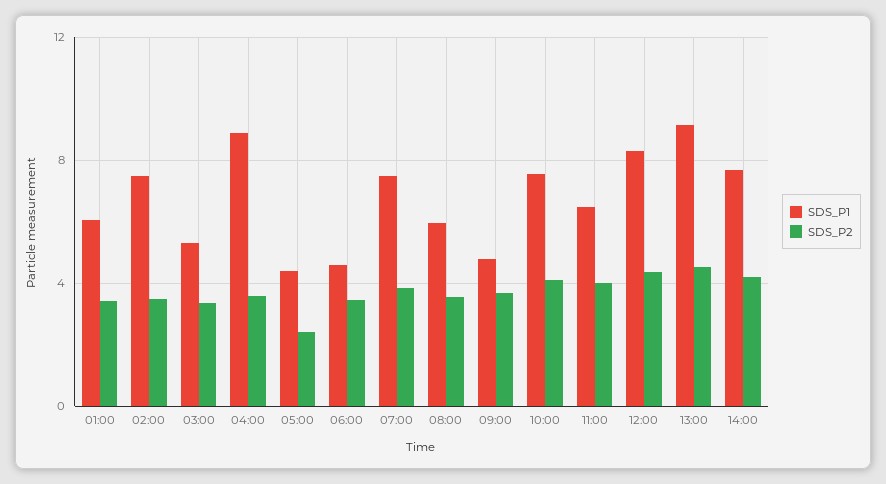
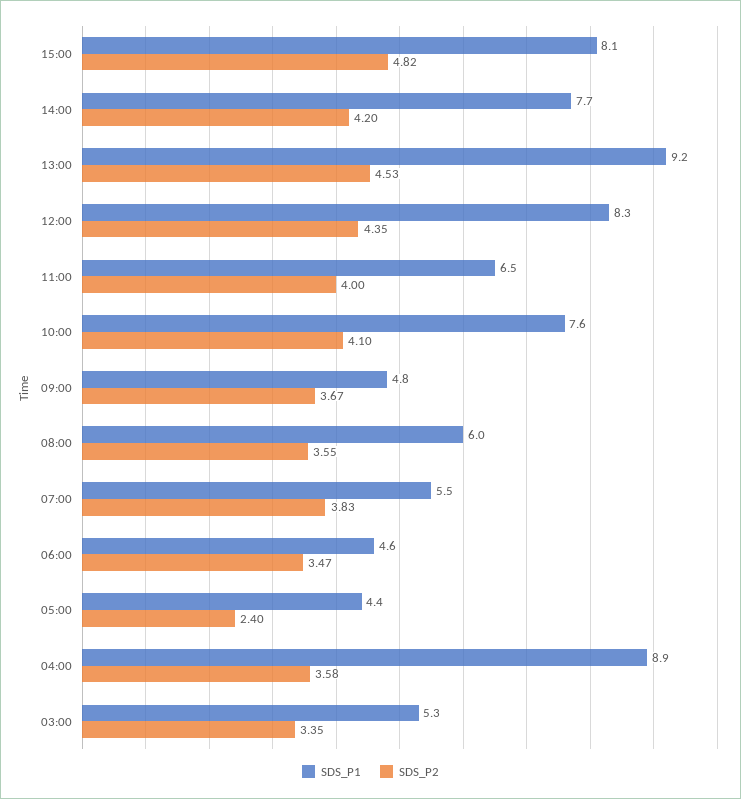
SDS_P1, 01:00: 6 -> none
SDS_P2, 01:00: 3.5 -> none
SDS_P1, 02:00: 7.5 -> none
SDS_P2, 02:00: 3.5 -> none
SDS_P1, 07:00: 7.5 -> 5.5
SDS_P1, 15:00: none -> 8.1
SDS_P2, 15:00: none -> 4.82

